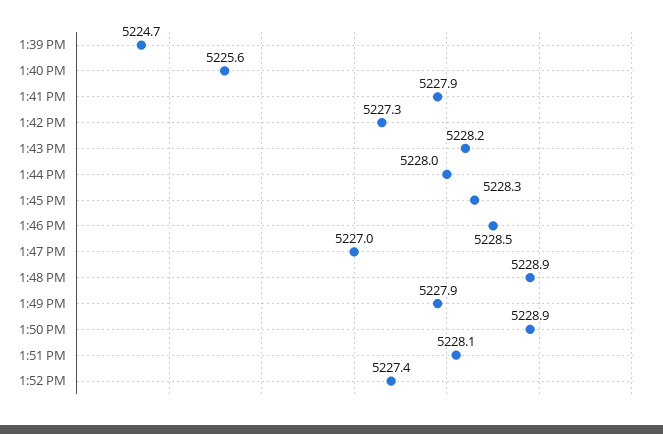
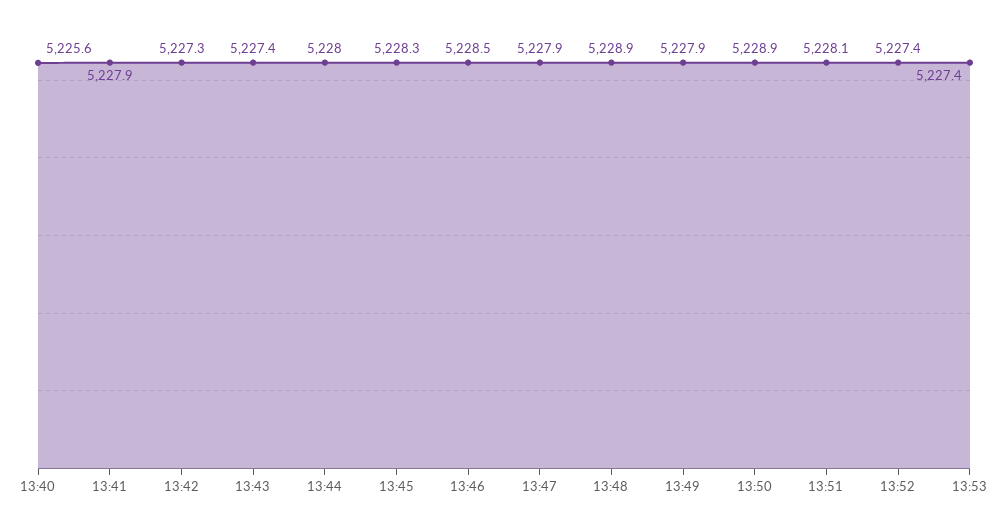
1:39 PM: 5224.7 -> none
1:43 PM: 5228.2 -> 5227.4
1:47 PM: 5227 -> 5227.9
13:53: none -> 5227.4

